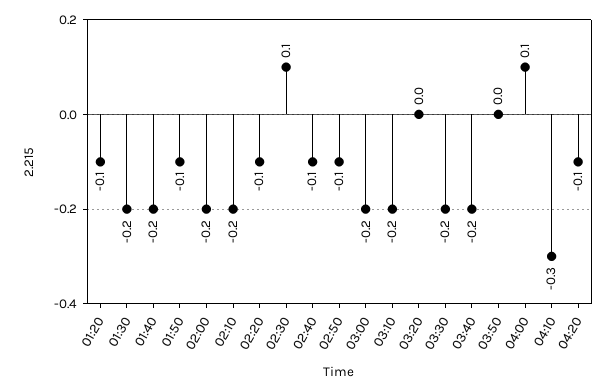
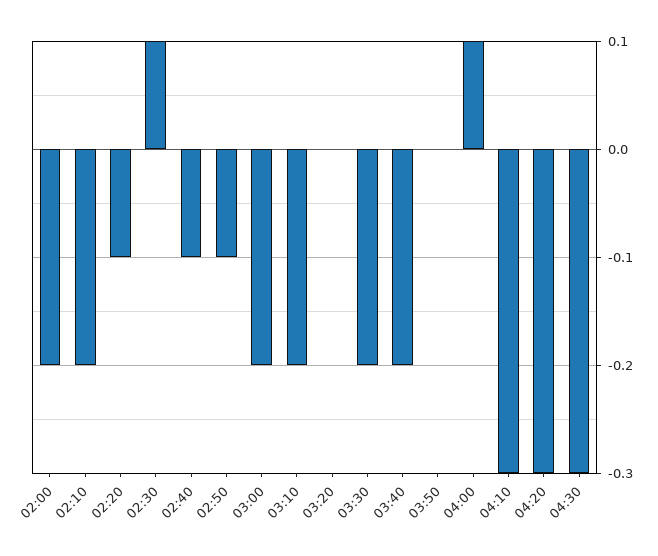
01:20: -0.1 -> none
01:30: -0.2 -> none
01:40: -0.2 -> none
01:50: -0.1 -> none
04:20: -0.1 -> -0.3
04:30: none -> -0.3

